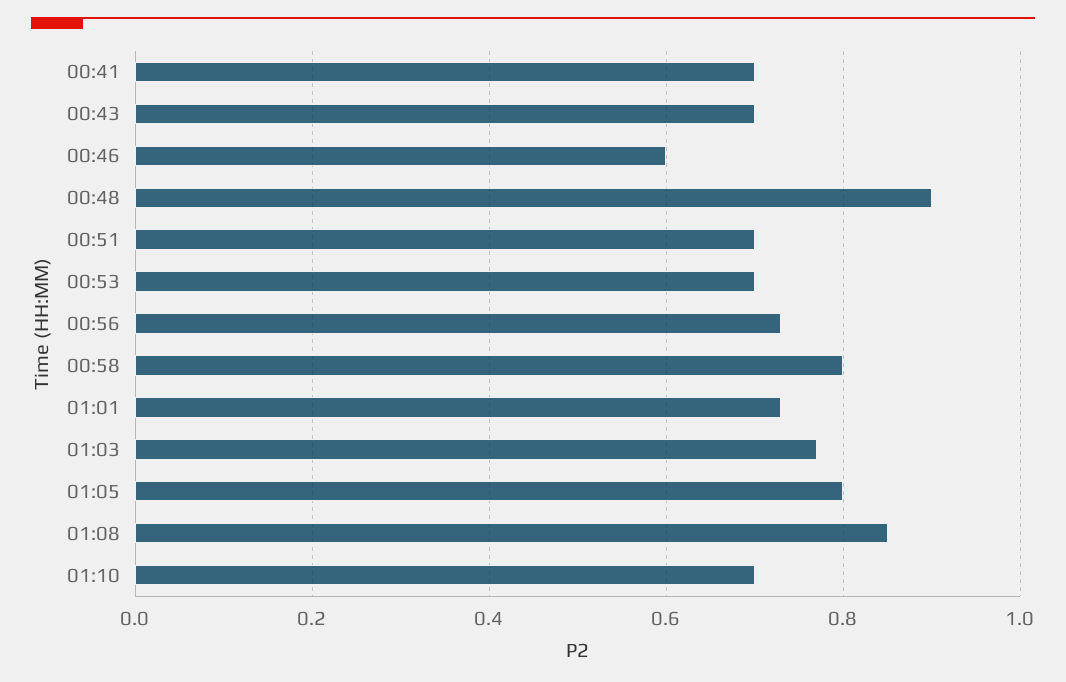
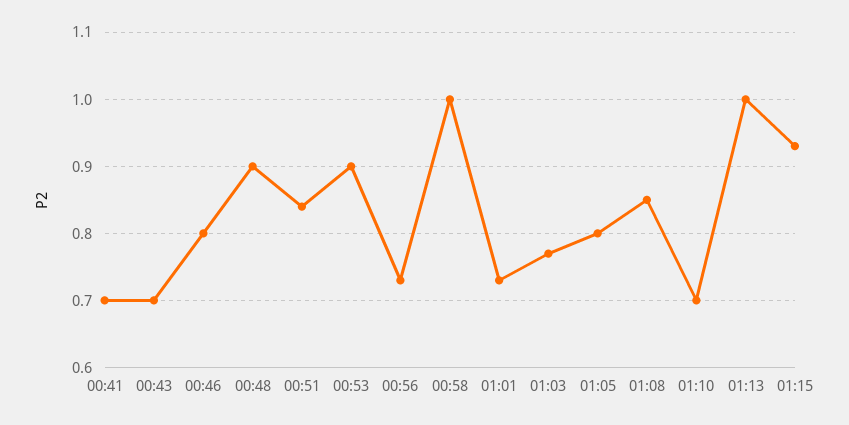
00:46: 0.6 -> 0.8
00:51: 0.7 -> 0.84
00:53: 0.7 -> 0.9
00:58: 0.8 -> 1
01:13: none -> 1
01:15: none -> 0.93

